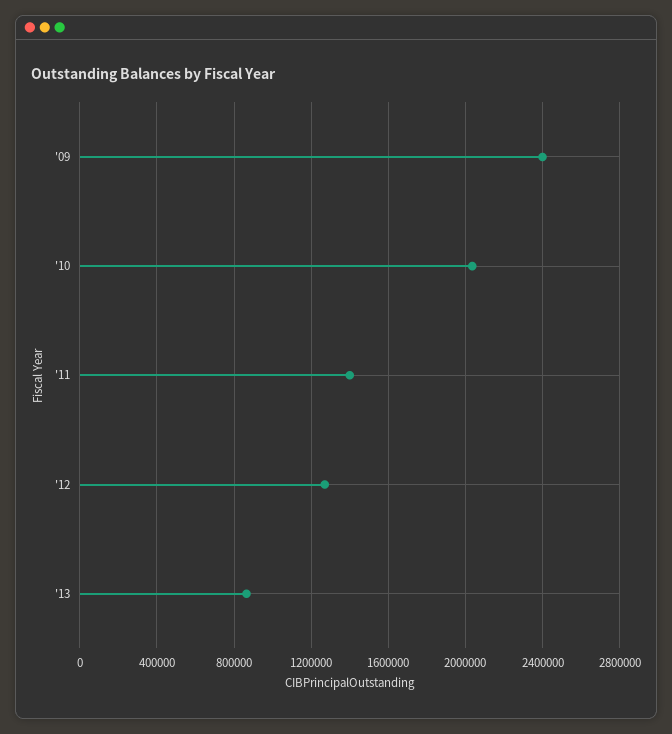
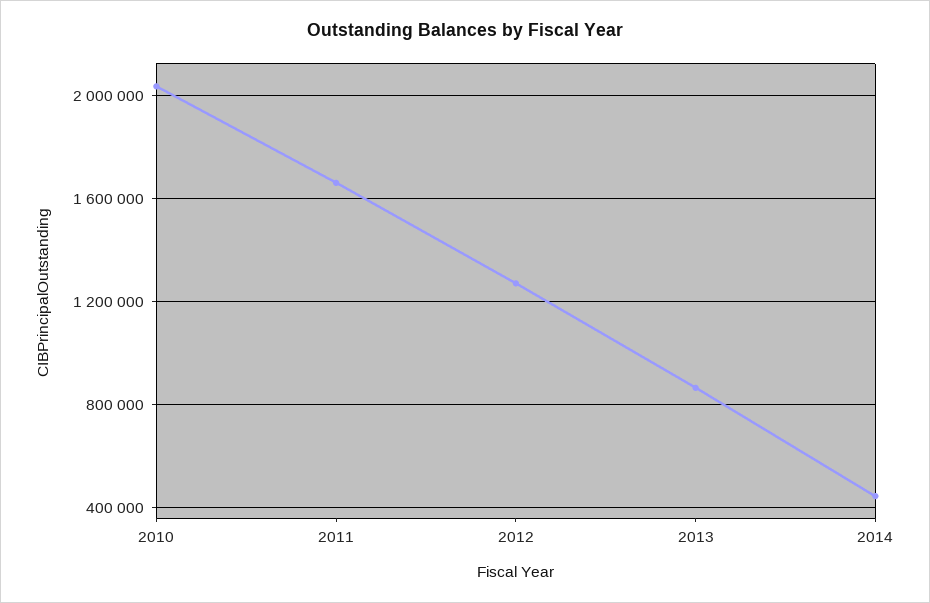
'09: 2400000 -> none
'11: 1400000 -> 1650000
2014: none -> 450000

